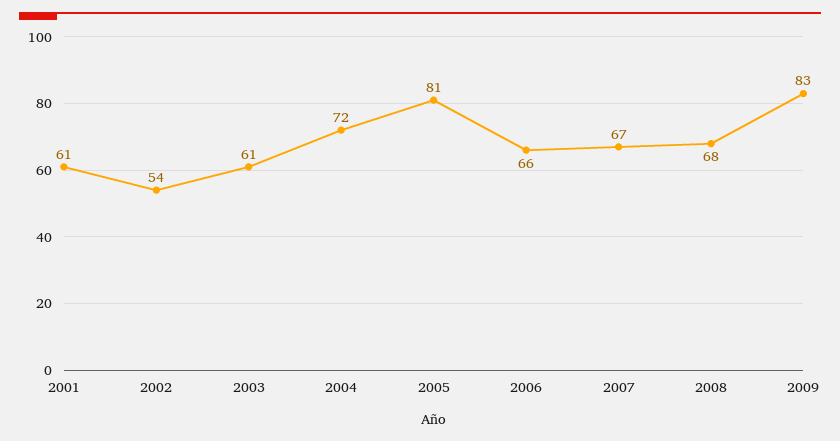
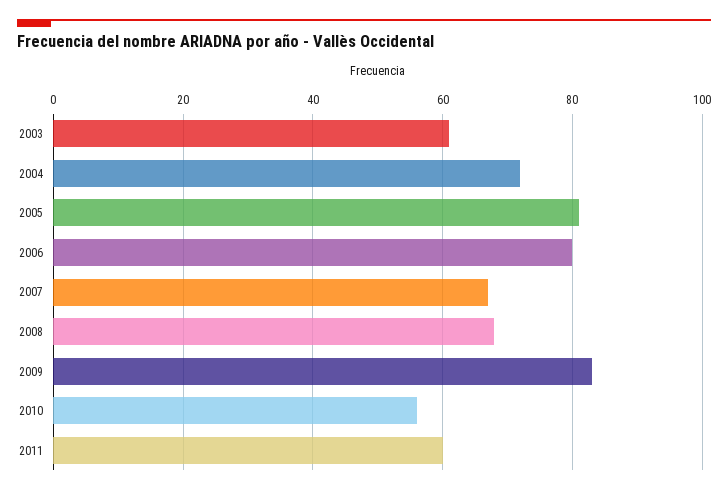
2001: 61 -> none
2002: 54 -> none
2006: 66 -> 80
2010: none -> 55
2011: none -> 60

